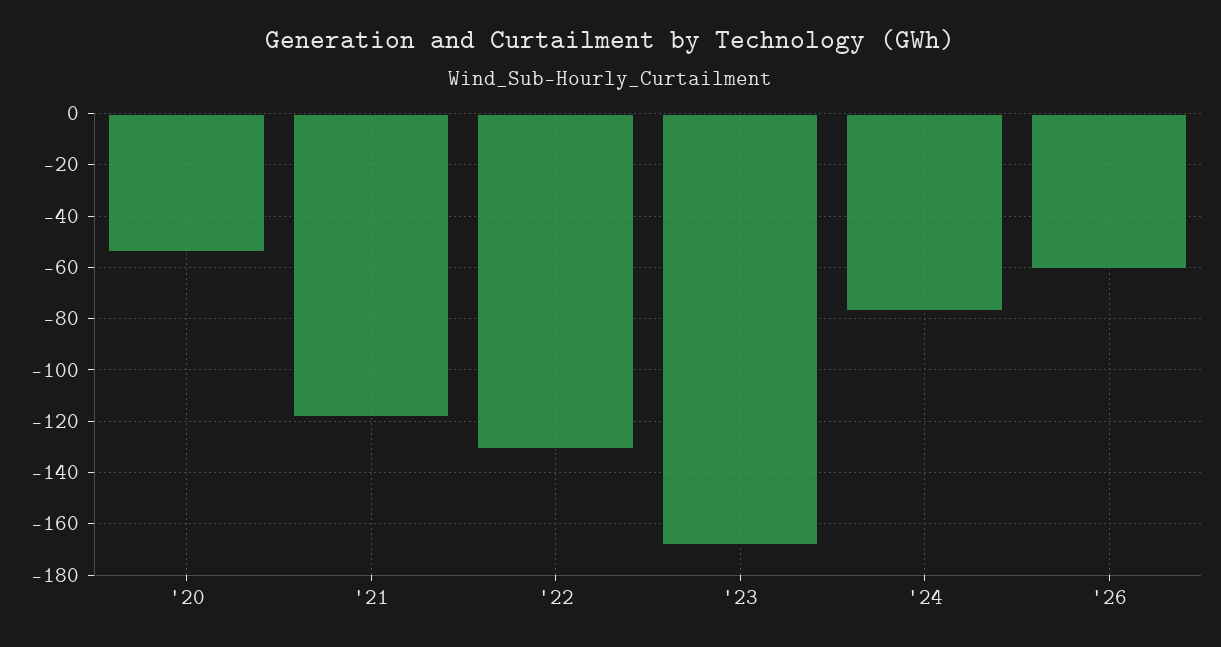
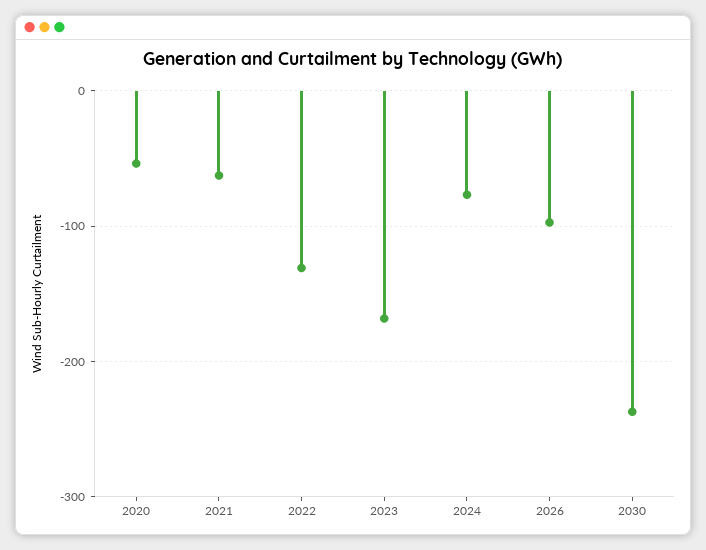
'21: -117.5 -> -60
'26: -60 -> -100
2030: none -> -240

